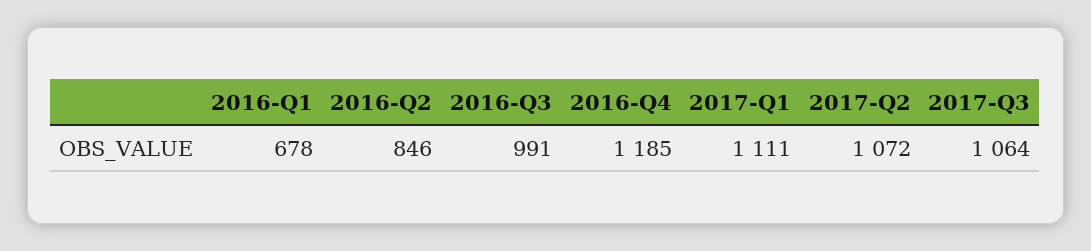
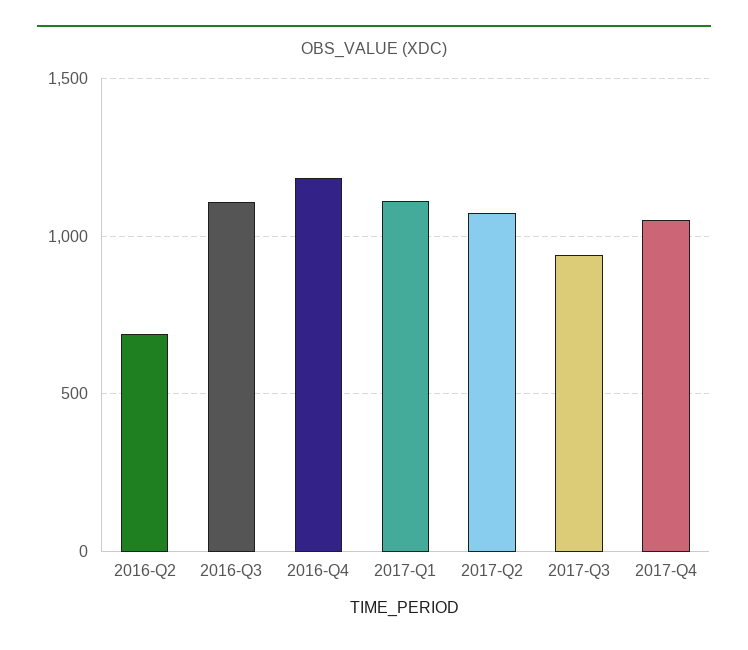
2016-Q1: 678 -> none
2016-Q2: 846 -> 700
2016-Q3: 991 -> 1100
2017-Q3: 1064 -> 950
2017-Q4: none -> 1050

